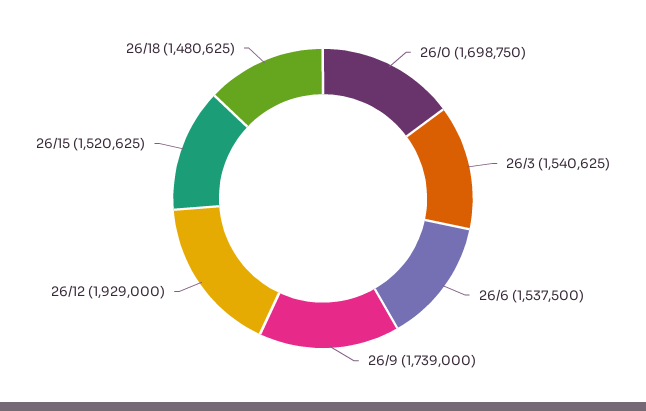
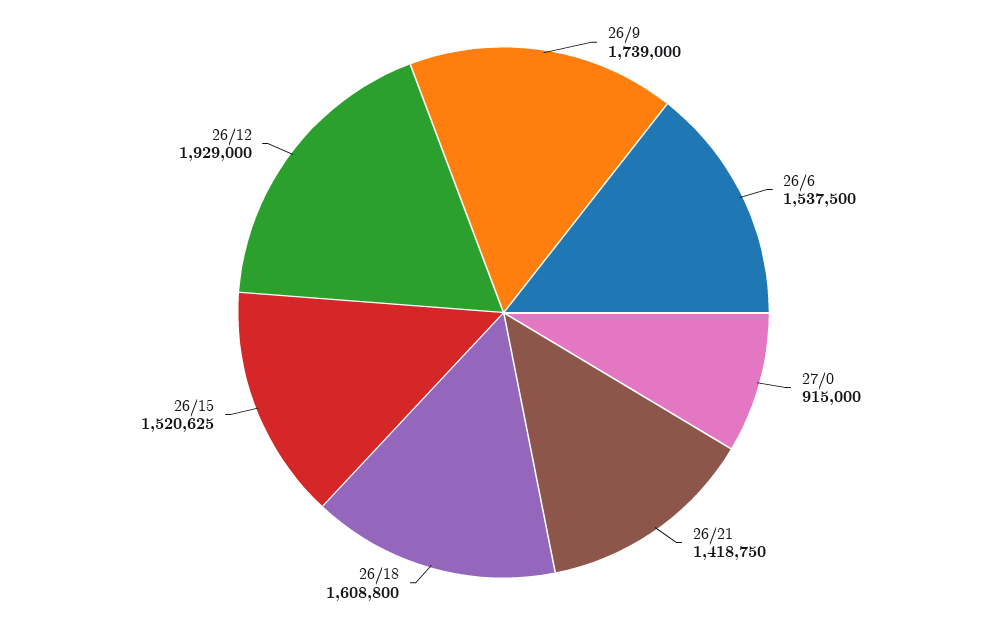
26/0: 1698750 -> none
26/3: 1540625 -> none
26/18: 1480625 -> 1608800
27/0: none -> 915000
26/21: none -> 1418750

